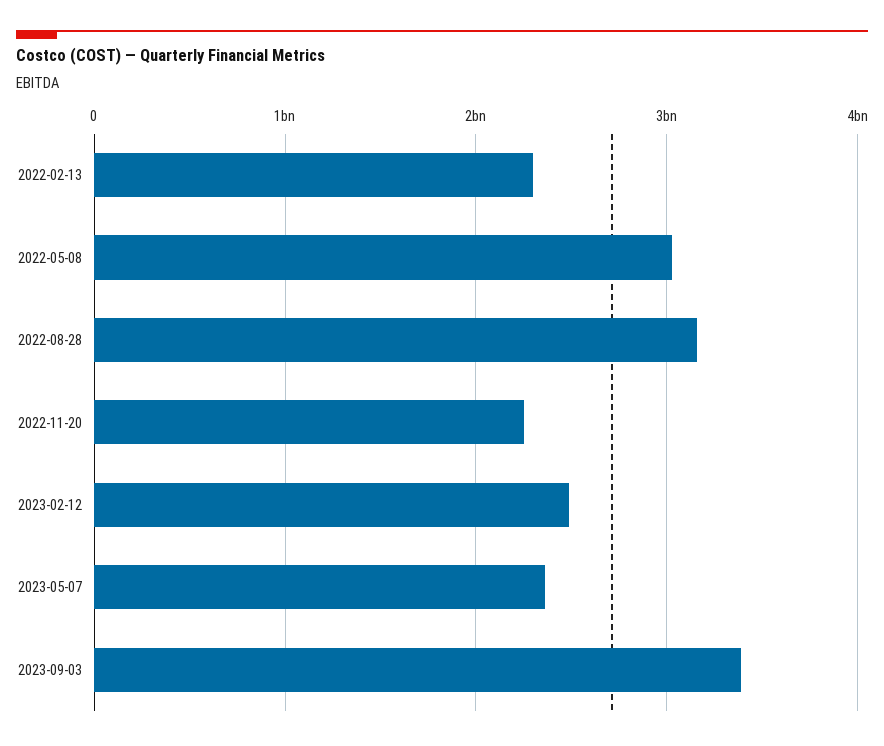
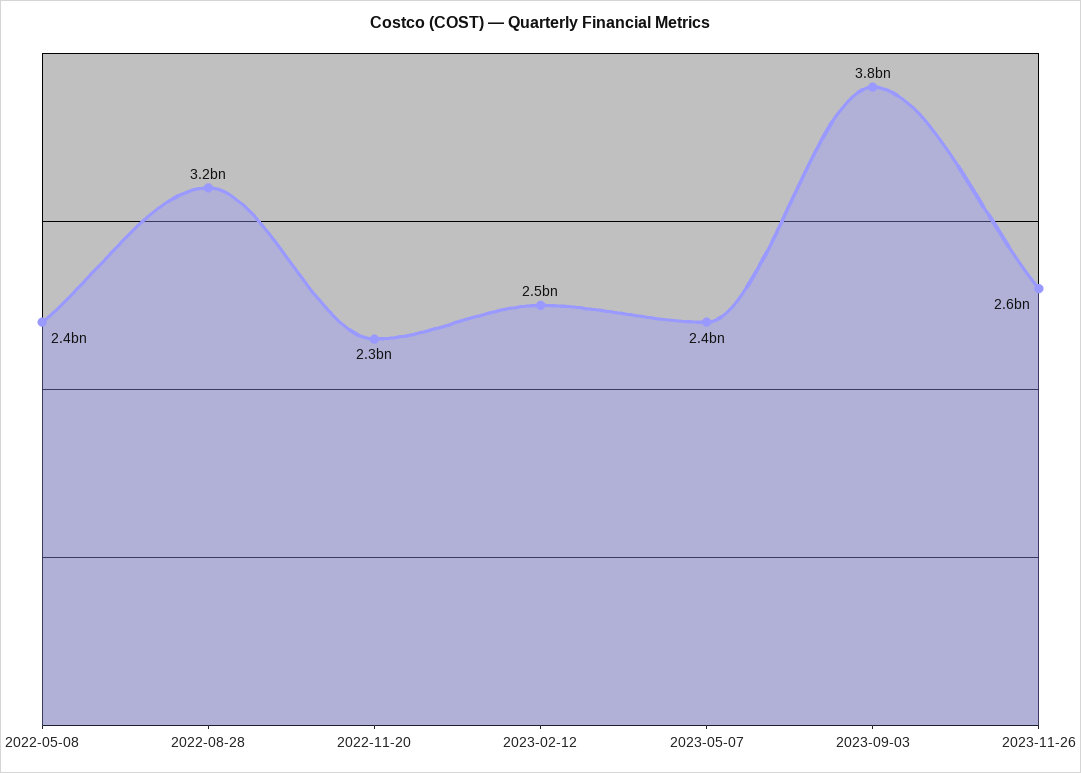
2022-02-13: 2300000000 -> none
2022-05-08: 3000000000 -> 2400000000
2023-09-03: 3400000000 -> 3800000000
2023-11-26: none -> 2600000000

